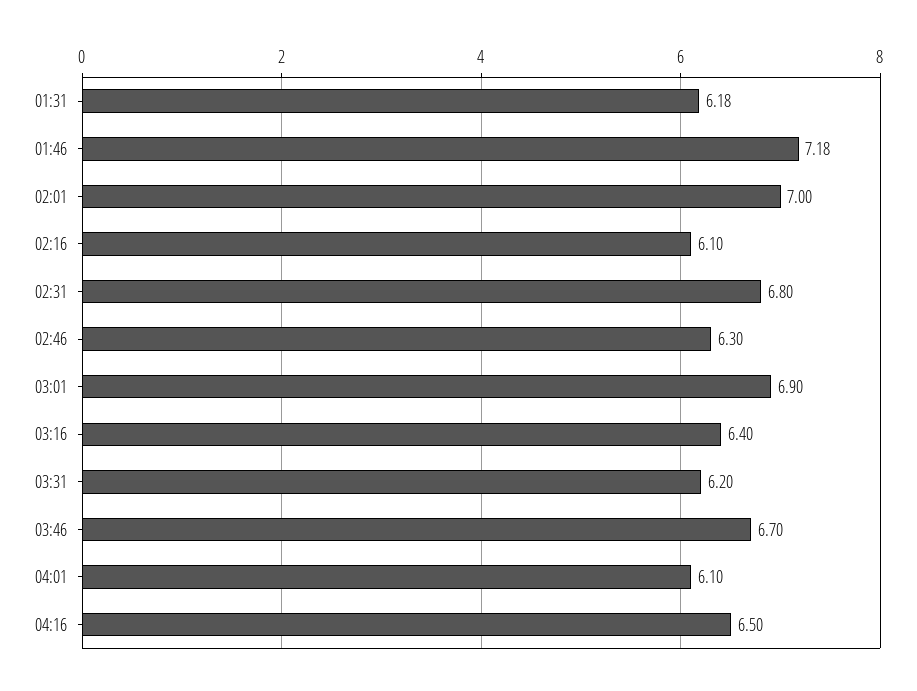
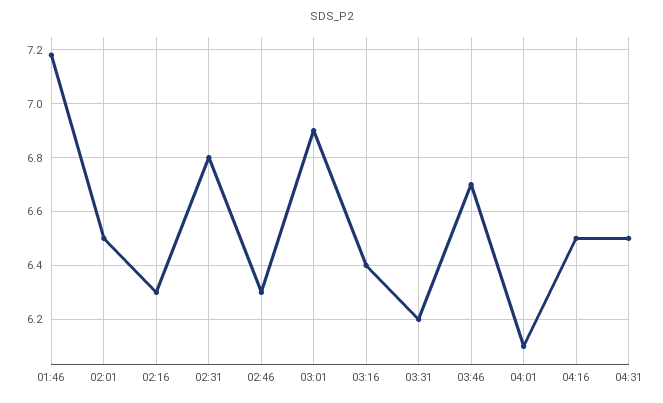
01:31: 6.18 -> none
02:01: 7 -> 6.5
02:16: 6.1 -> 6.3
04:31: none -> 6.5

